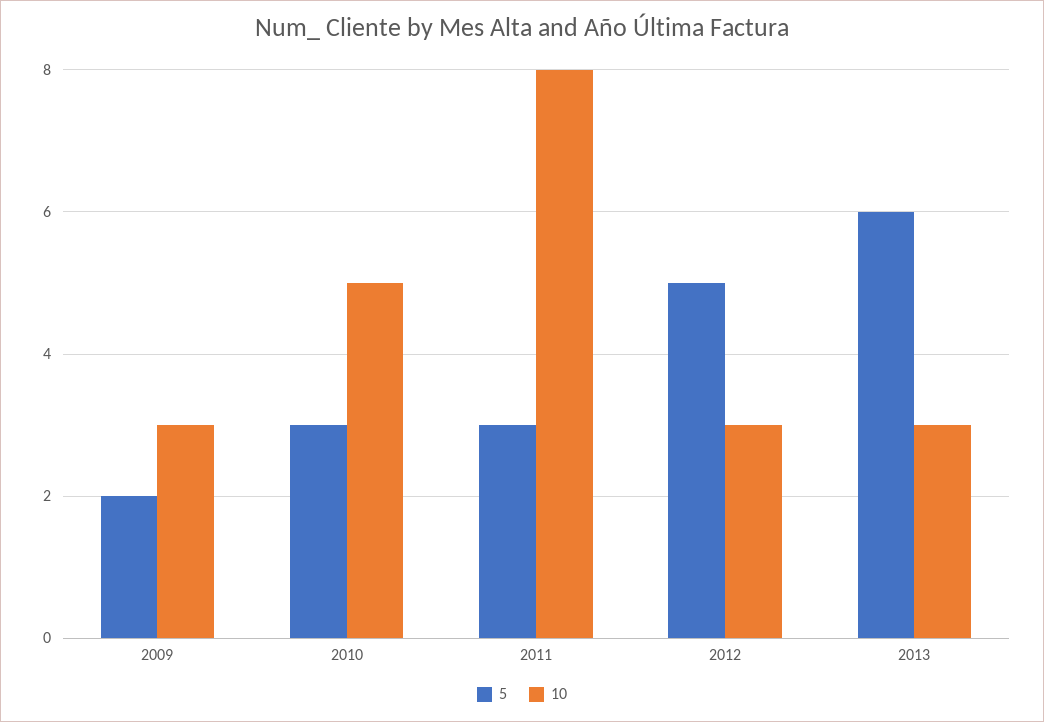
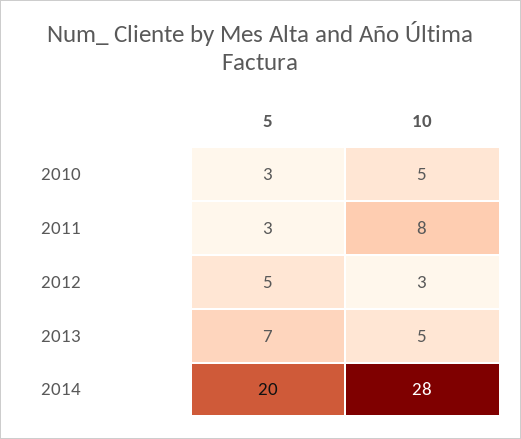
5, 2009: 2 -> none
10, 2009: 3 -> none
5, 2013: 6 -> 7
10, 2013: 3 -> 5
5, 2014: none -> 20
10, 2014: none -> 28

